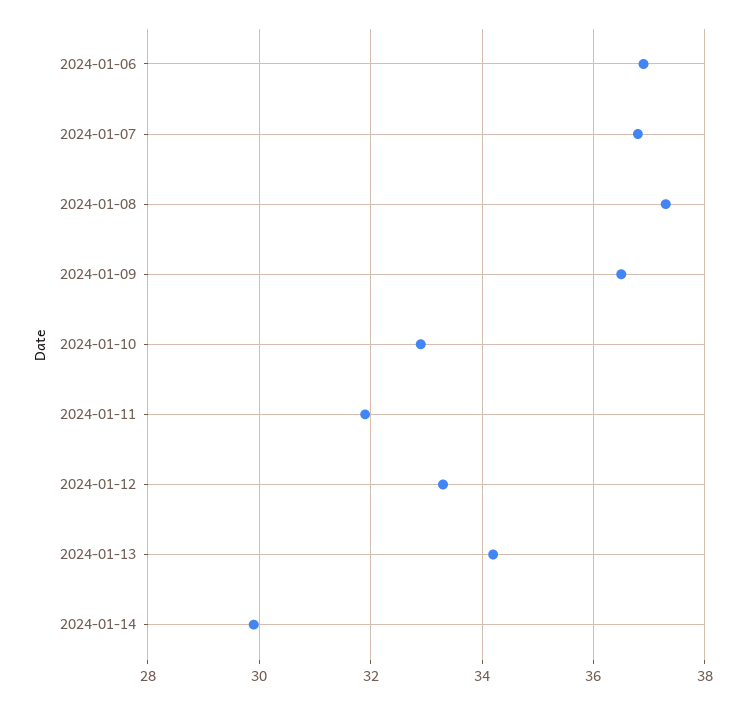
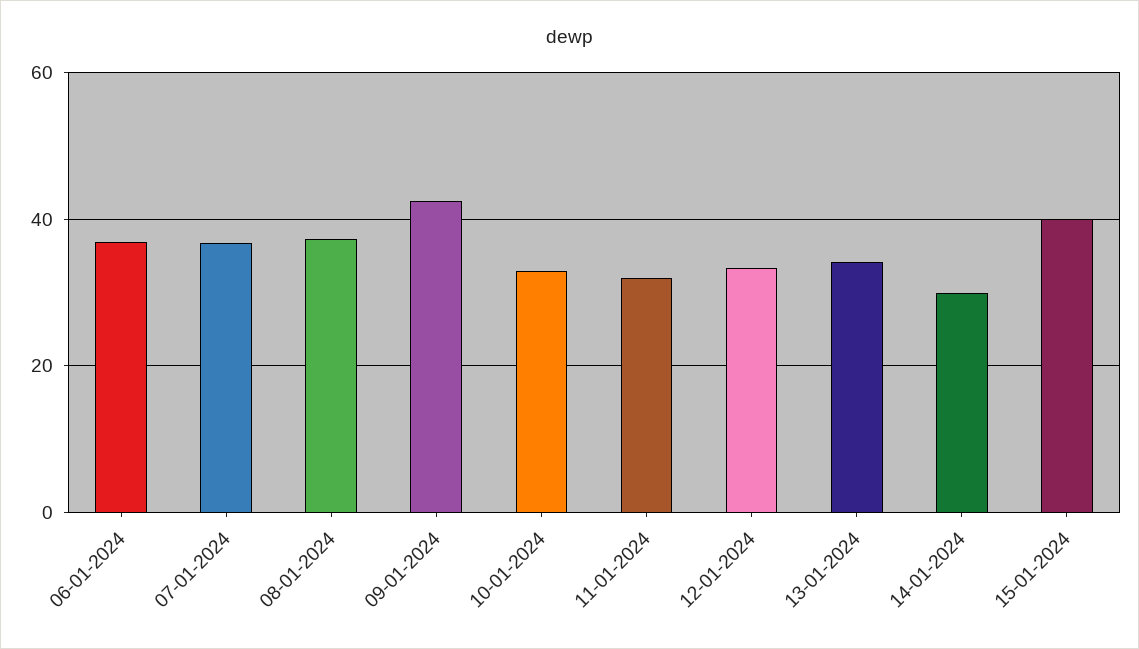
2024-01-09: 36.5 -> 42
15-01-2024: none -> 40

